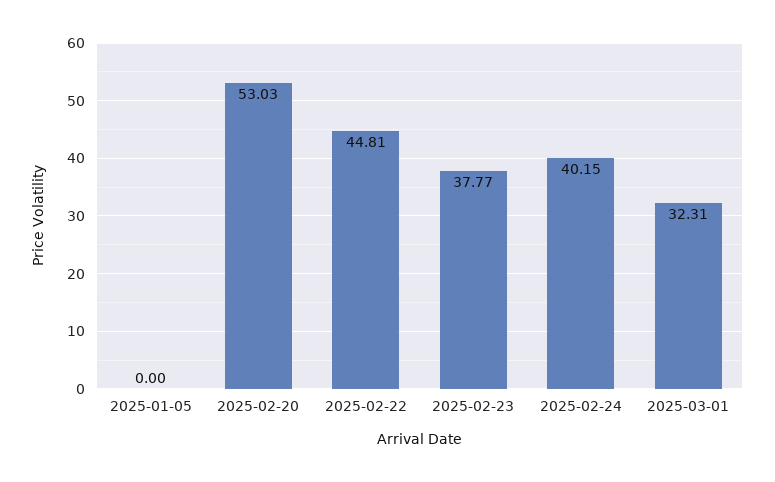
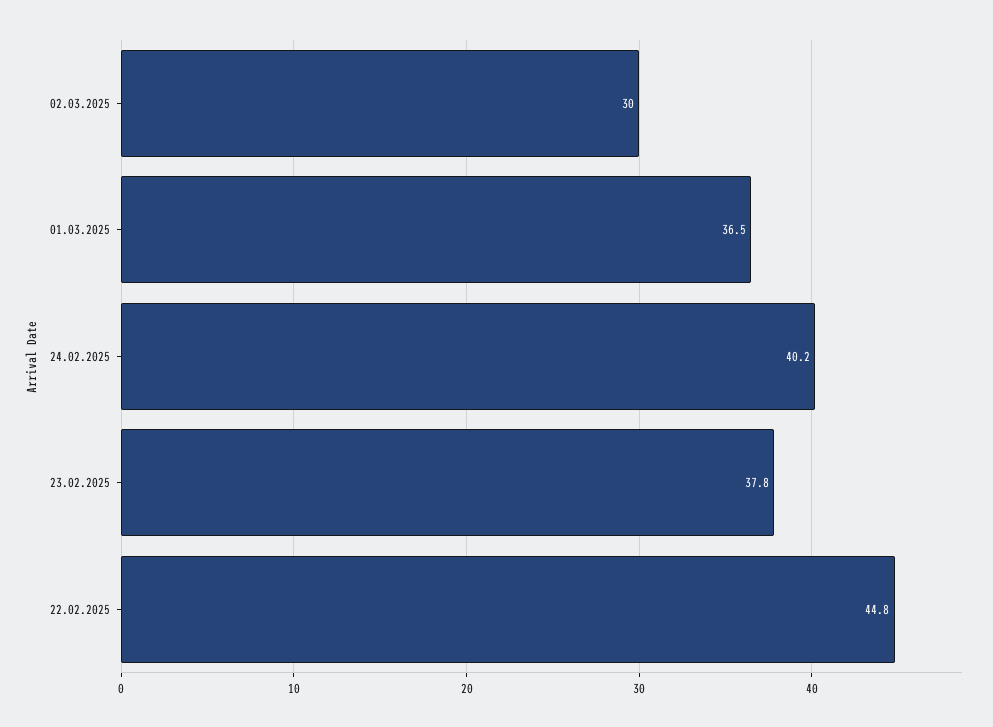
2025-01-05: 0 -> none
2025-02-20: 53.03 -> none
2025-03-01: 32.31 -> 36.5
02.03.2025: none -> 30

